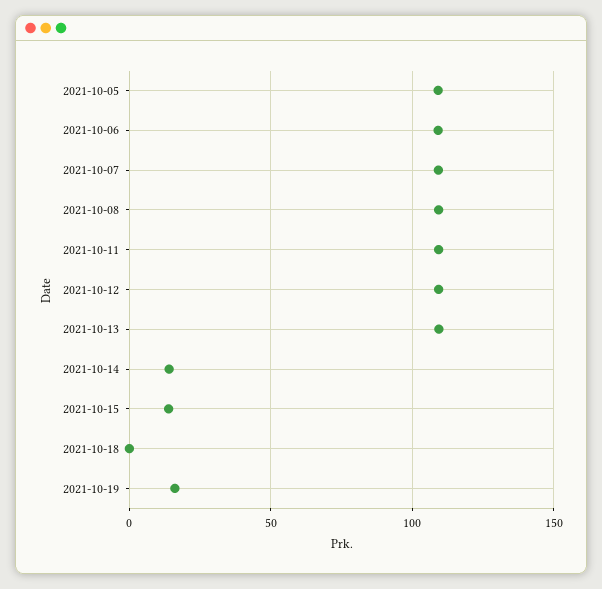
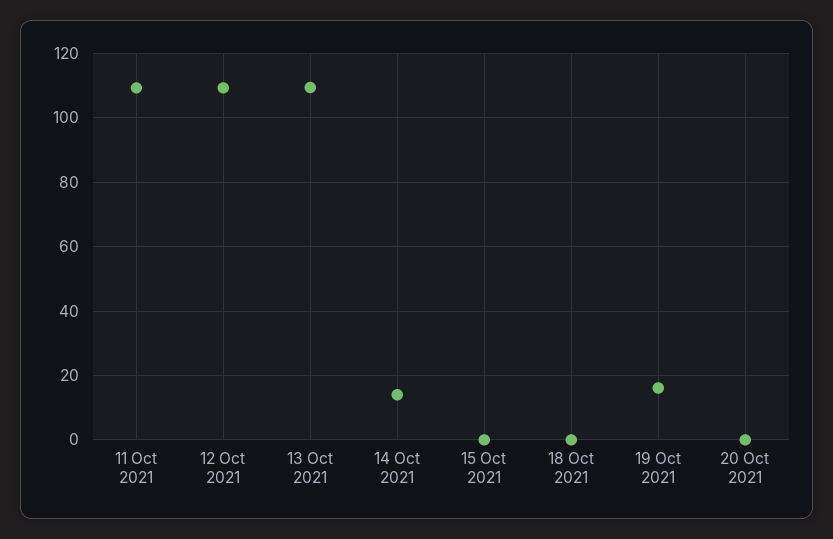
2021-10-05: 110 -> none
2021-10-06: 110 -> none
2021-10-07: 110 -> none
2021-10-08: 110 -> none
2021-10-15: 15 -> 0
20 Oct 2021: none -> 0

